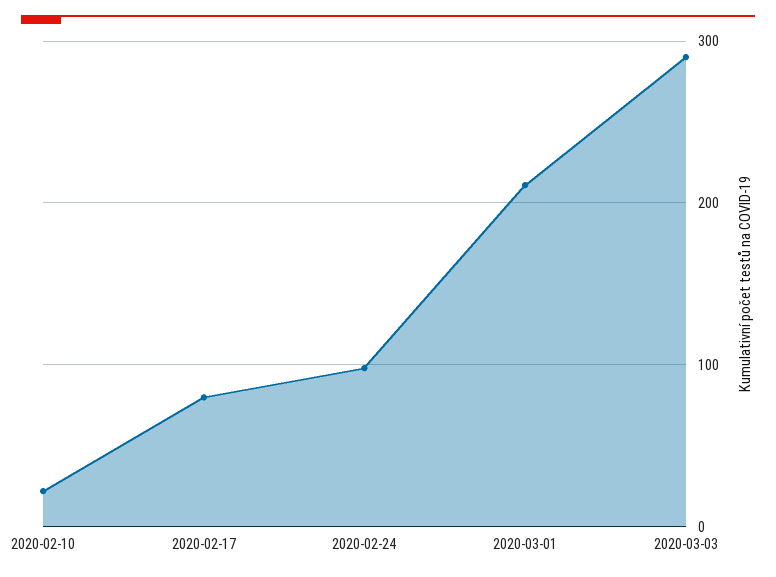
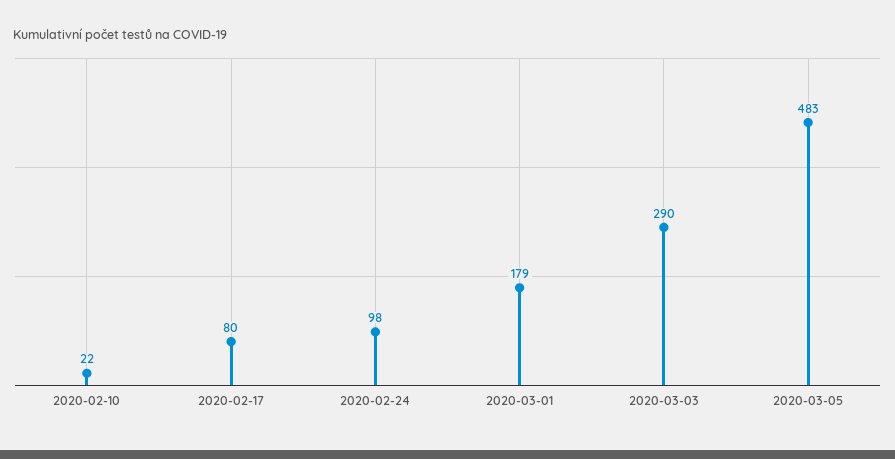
2020-03-01: 210 -> 179
2020-03-05: none -> 483

